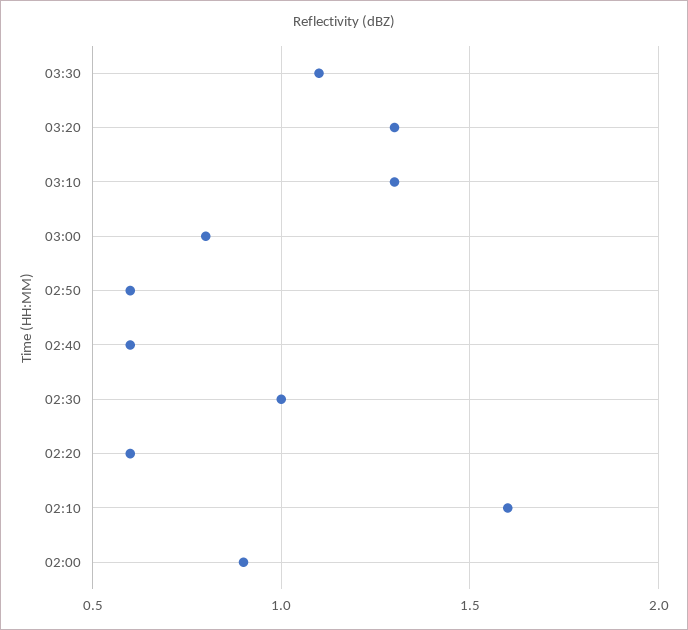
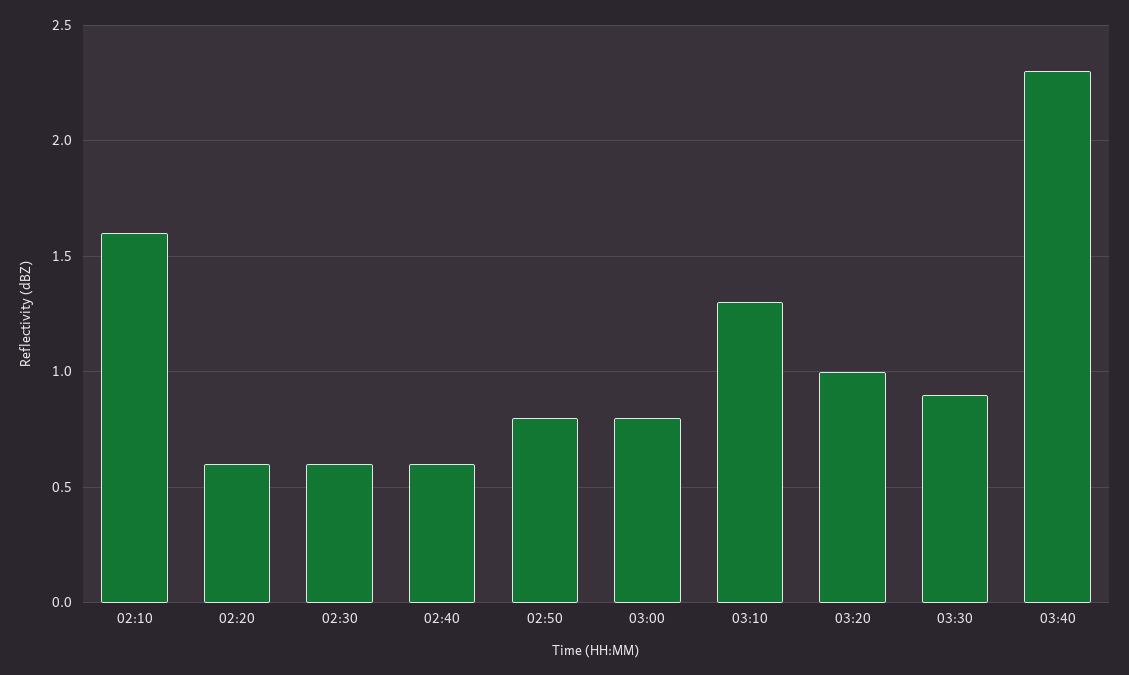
03:30: 1.1 -> 0.9
03:20: 1.3 -> 1
02:50: 0.6 -> 0.8
02:30: 1 -> 0.6
02:00: 0.9 -> none
03:40: none -> 2.3

